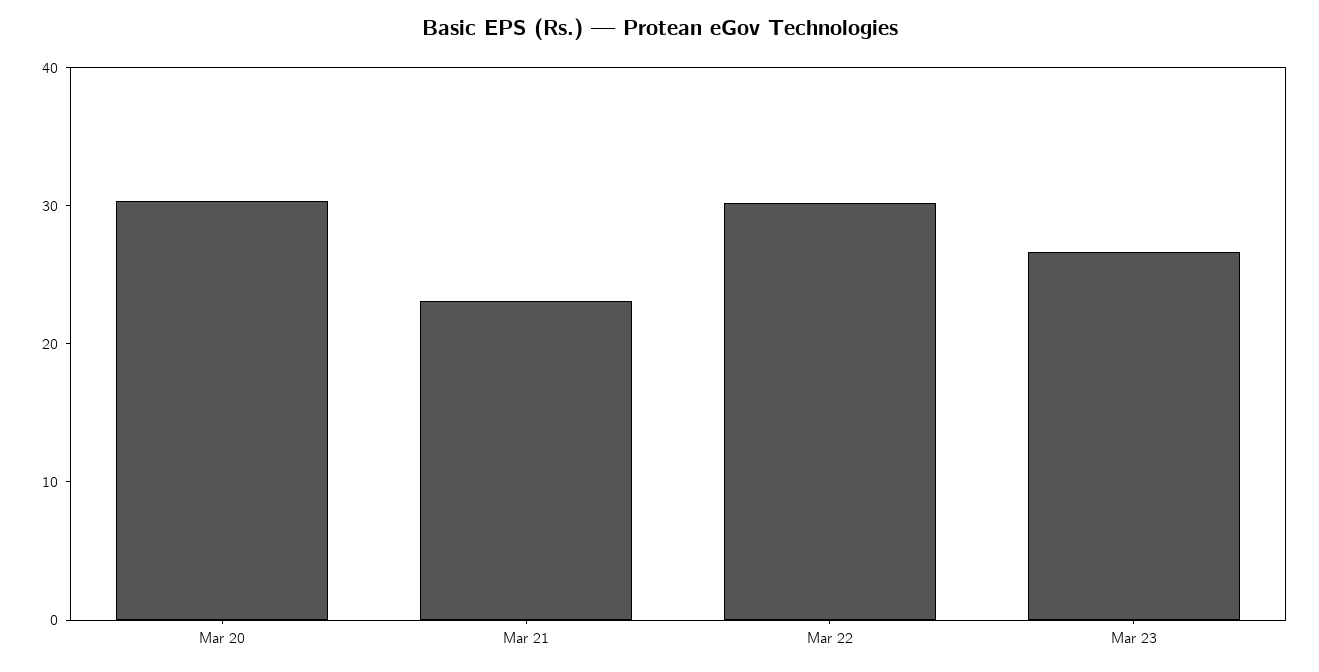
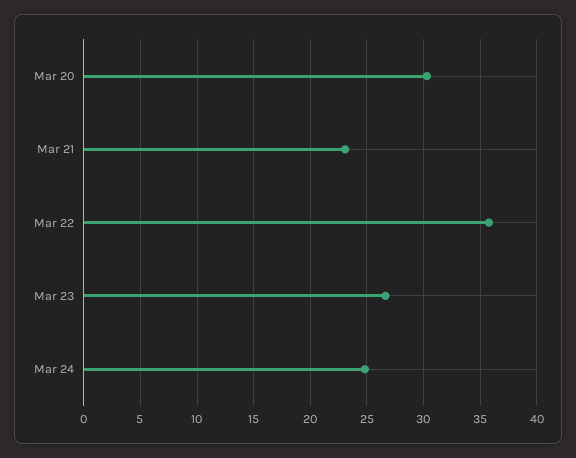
Mar 22: 30 -> 36
Mar 24: none -> 25

